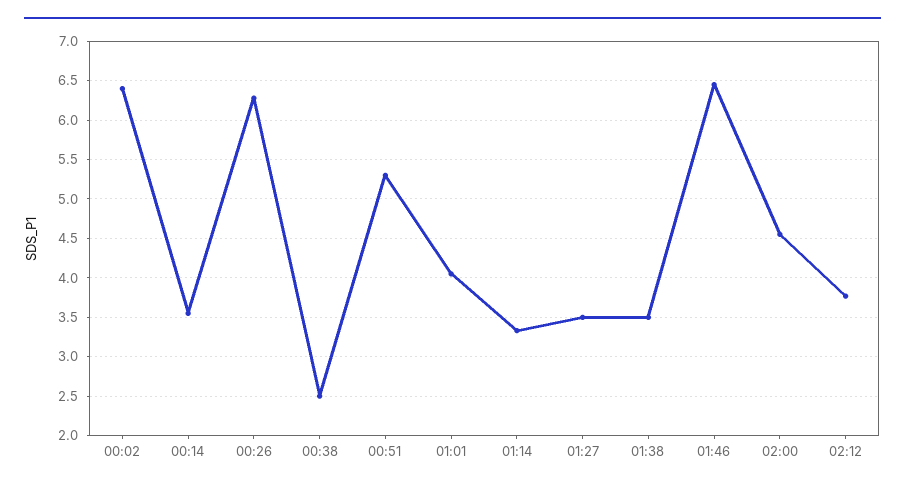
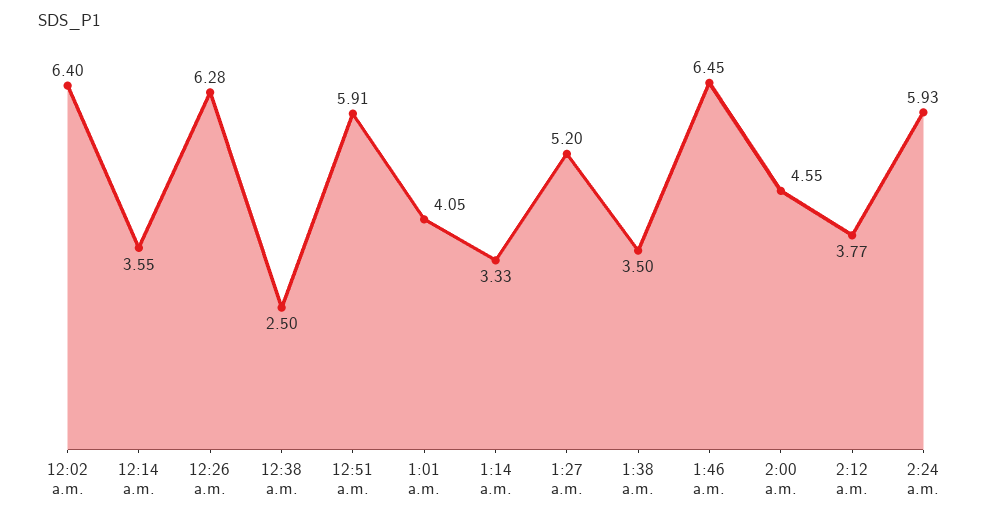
00:51: 5.3 -> 5.91
01:27: 3.5 -> 5.2
2:24 a.m.: none -> 5.93

